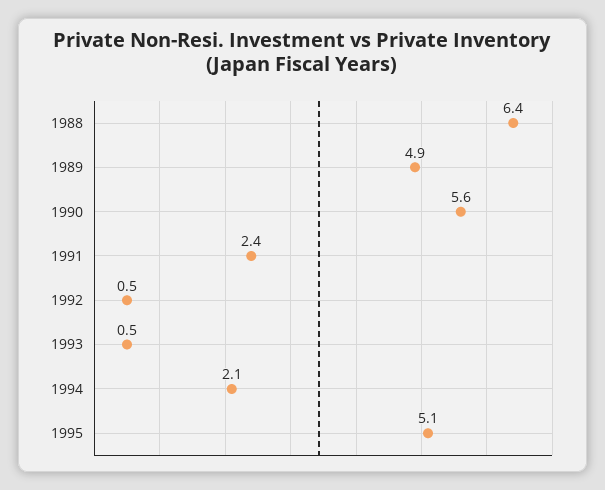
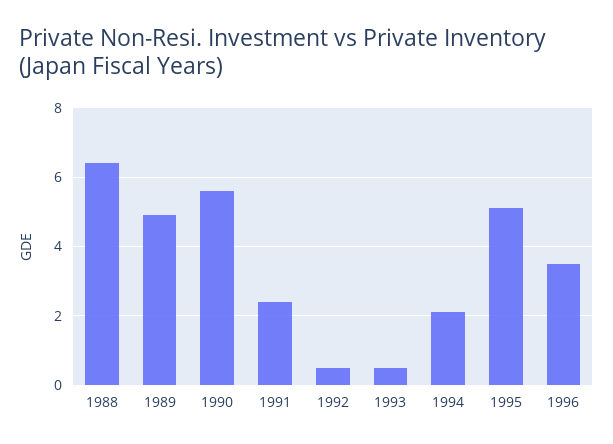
1996: none -> 3.5

